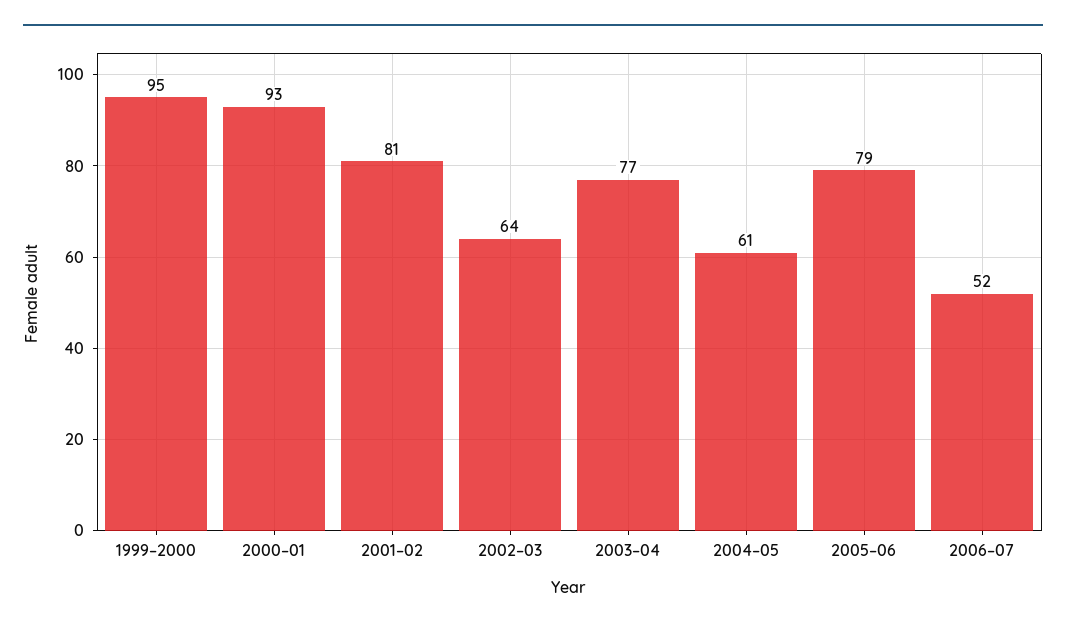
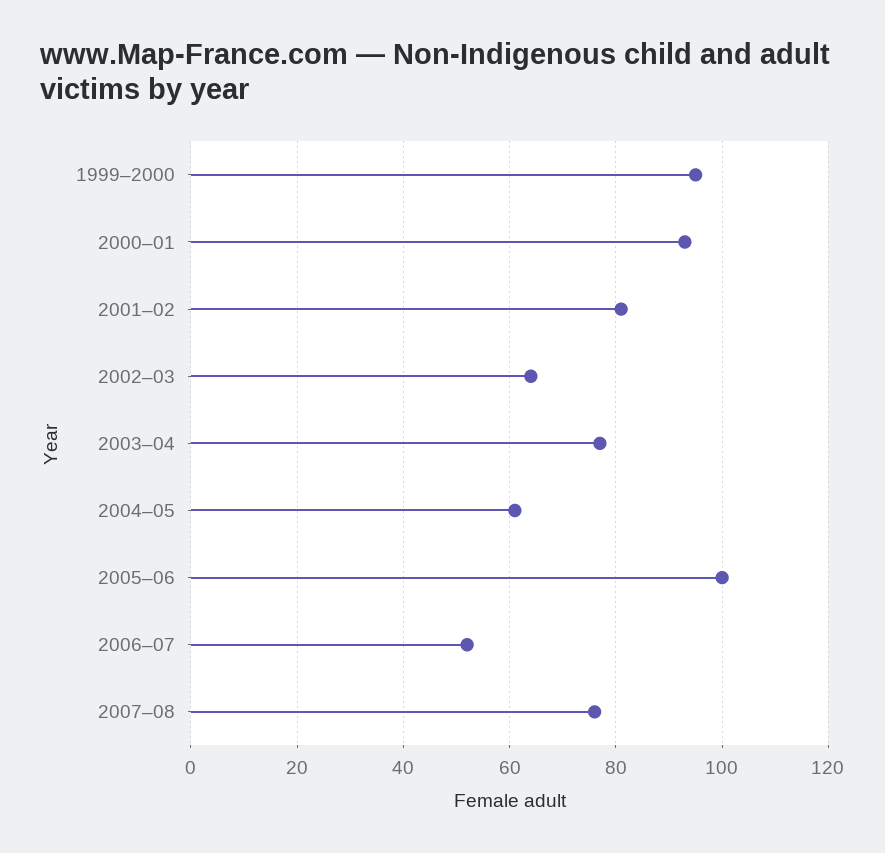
2005–06: 79 -> 100
2007–08: none -> 75

